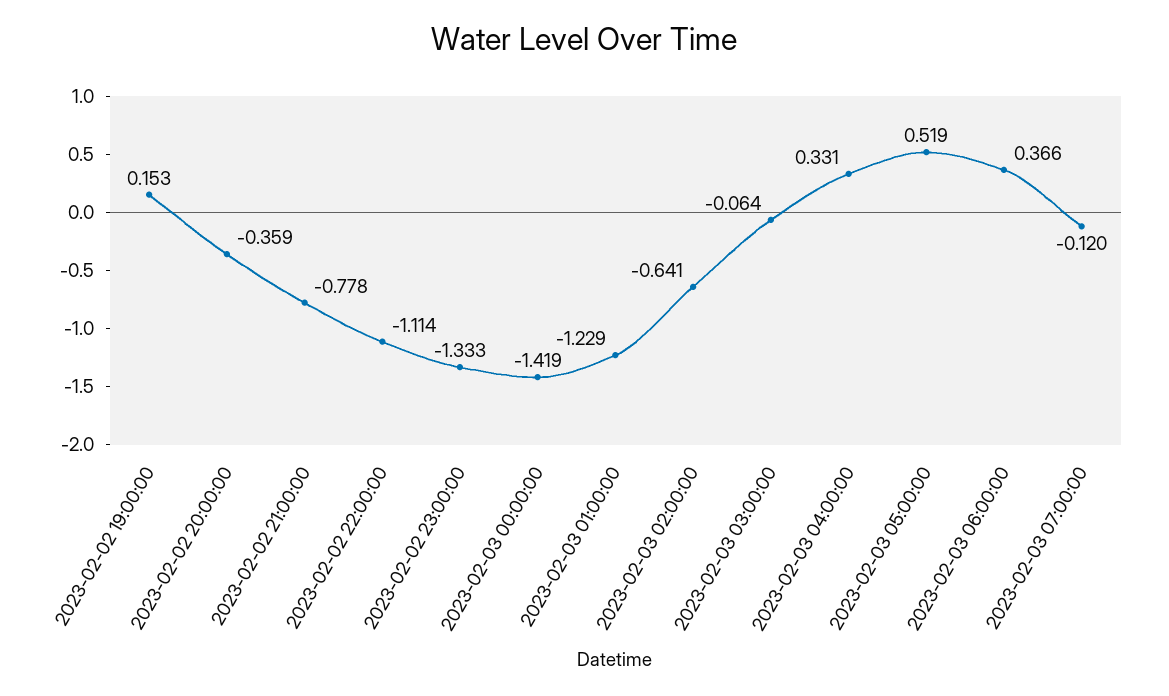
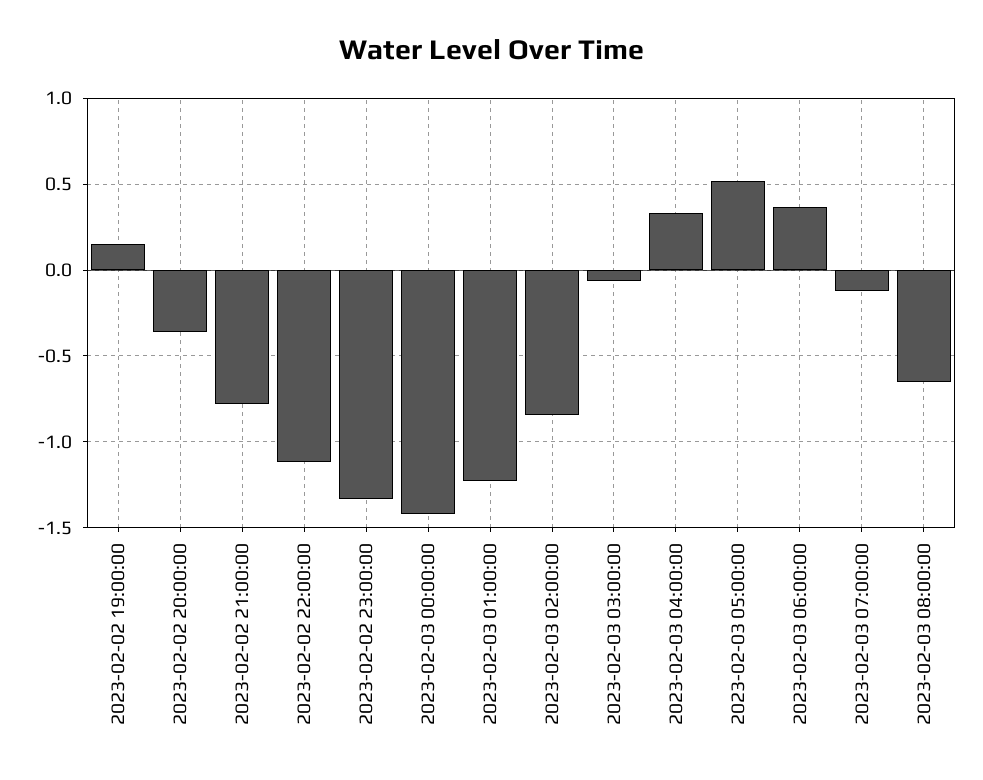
2023-02-03 02:00:00: -0.641 -> -0.85
2023-02-03 08:00:00: none -> -0.65

